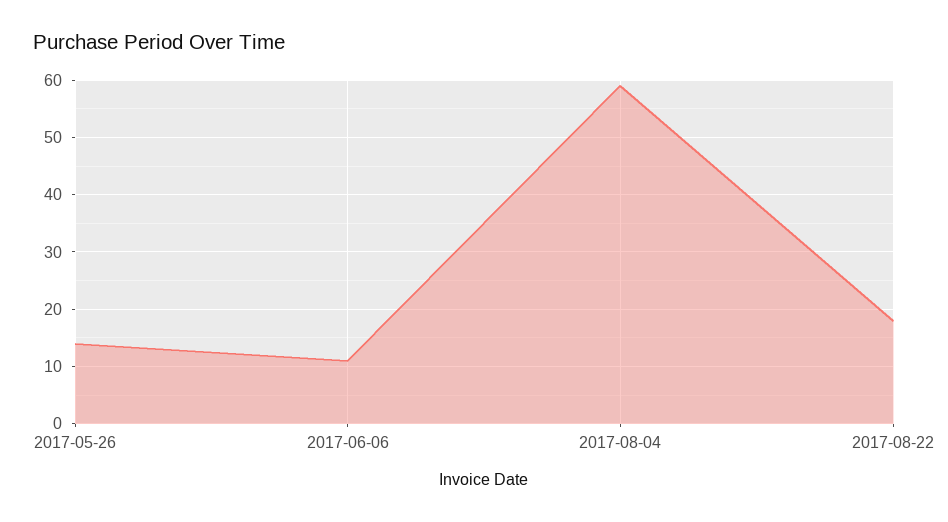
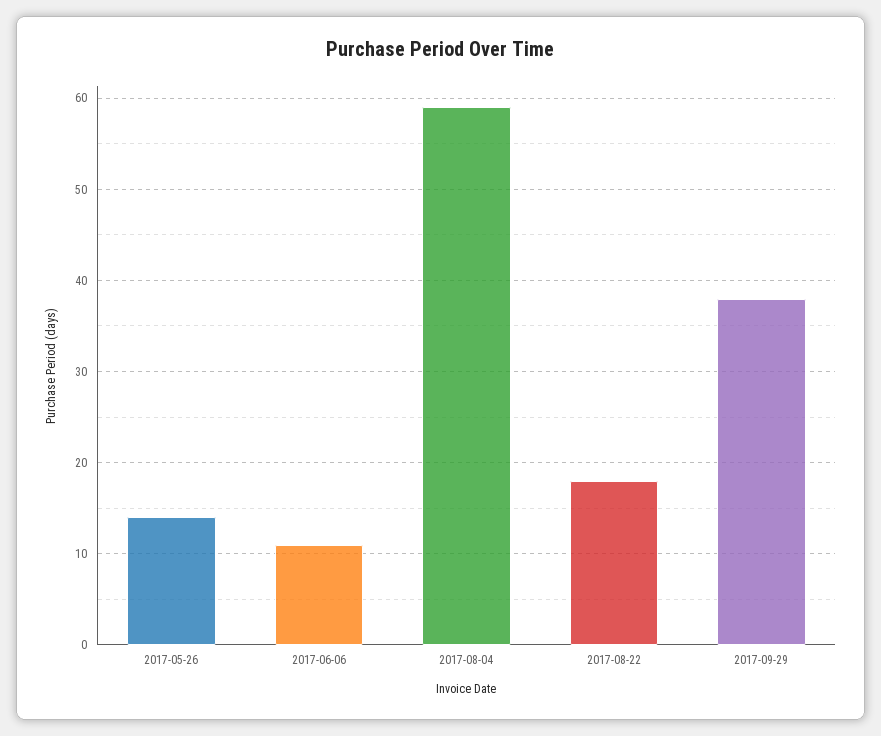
2017-09-29: none -> 38

